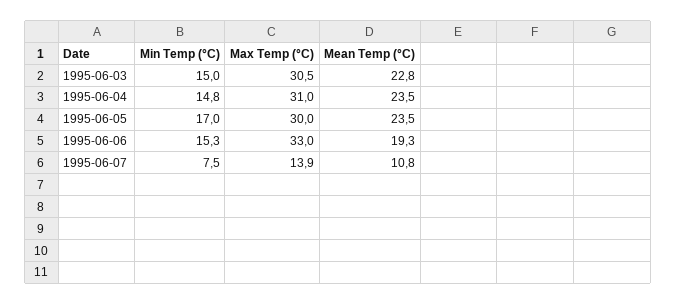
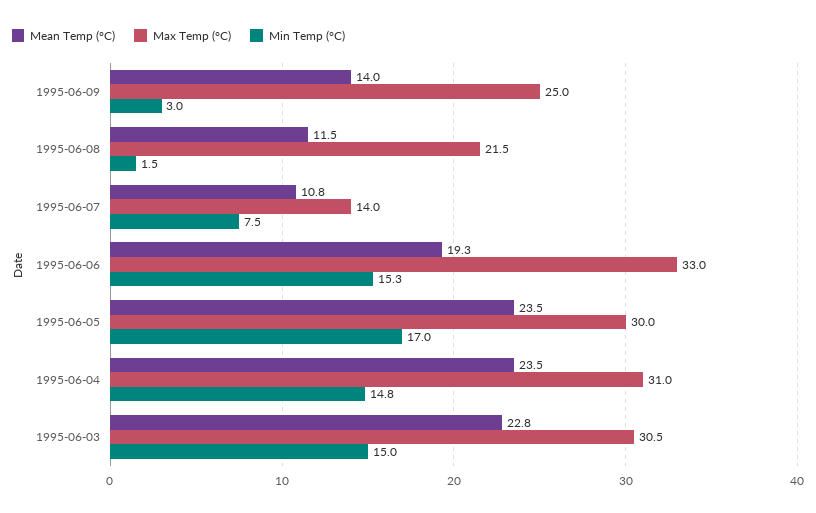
Max Temp (°C), 1995-06-07: 13.9 -> 14
Mean Temp (°C), 1995-06-09: none -> 14
Max Temp (°C), 1995-06-09: none -> 25
Min Temp (°C), 1995-06-09: none -> 3
Mean Temp (°C), 1995-06-08: none -> 11.5
Max Temp (°C), 1995-06-08: none -> 21.5
Min Temp (°C), 1995-06-08: none -> 1.5

